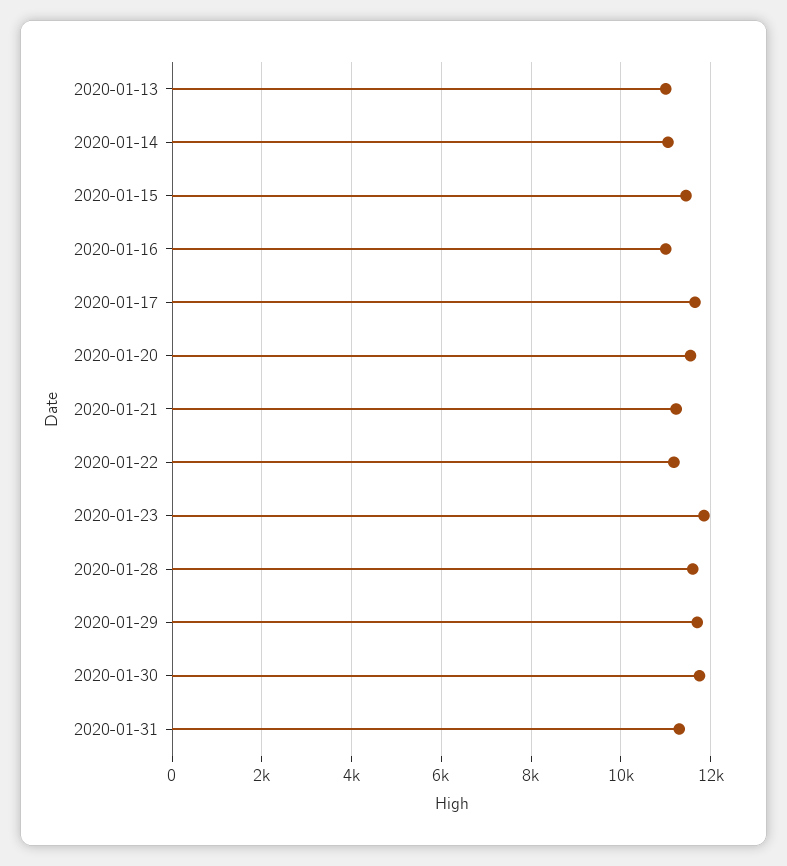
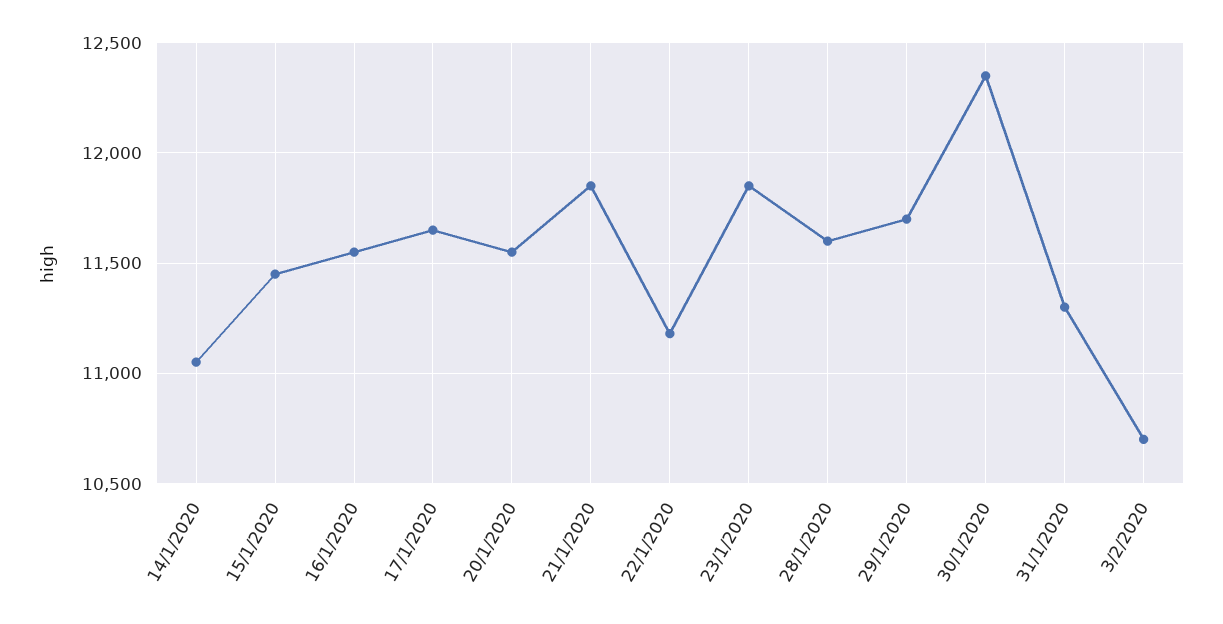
2020-01-13: 11000 -> none
2020-01-16: 11000 -> 11550
2020-01-21: 11200 -> 11850
2020-01-30: 11800 -> 12350
3/2/2020: none -> 10700

